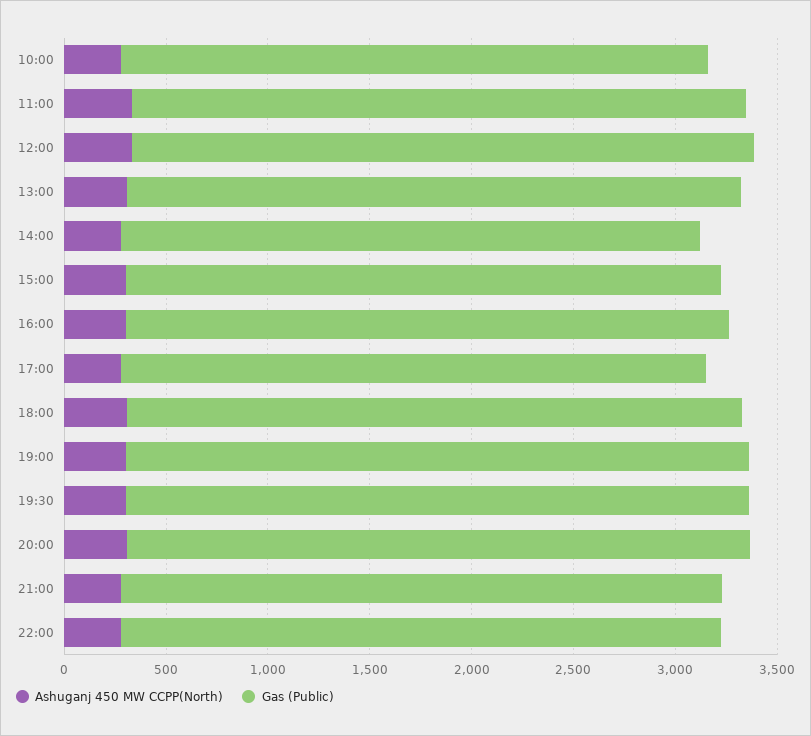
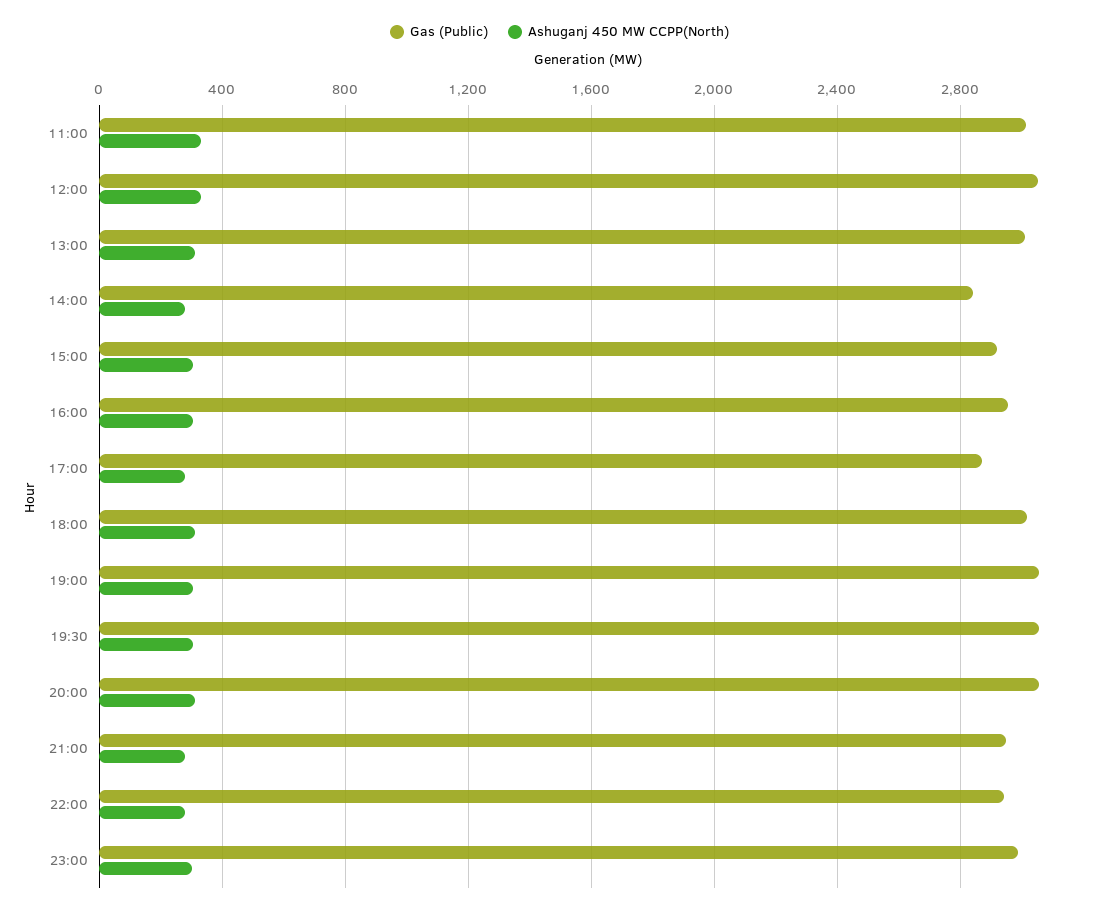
Ashuganj 450 MW CCPP(North), 10:00: 300 -> none
Gas (Public), 10:00: 2900 -> none
Gas (Public), 23:00: none -> 3000
Ashuganj 450 MW CCPP(North), 23:00: none -> 300

